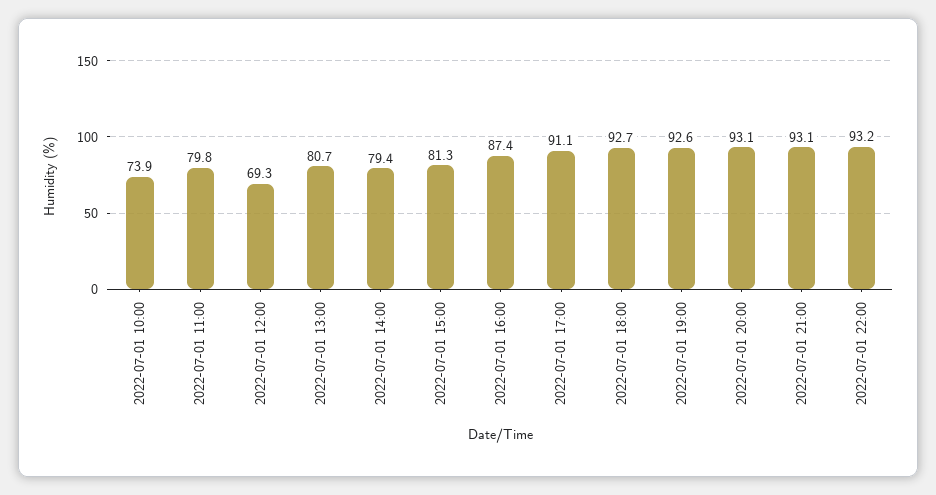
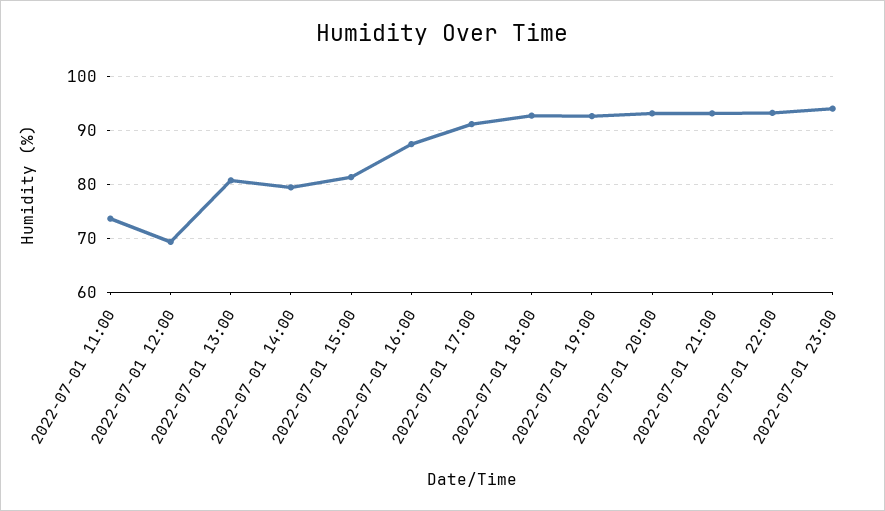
2022-07-01 10:00: 73.9 -> none
2022-07-01 11:00: 79.8 -> 74
2022-07-01 23:00: none -> 94

